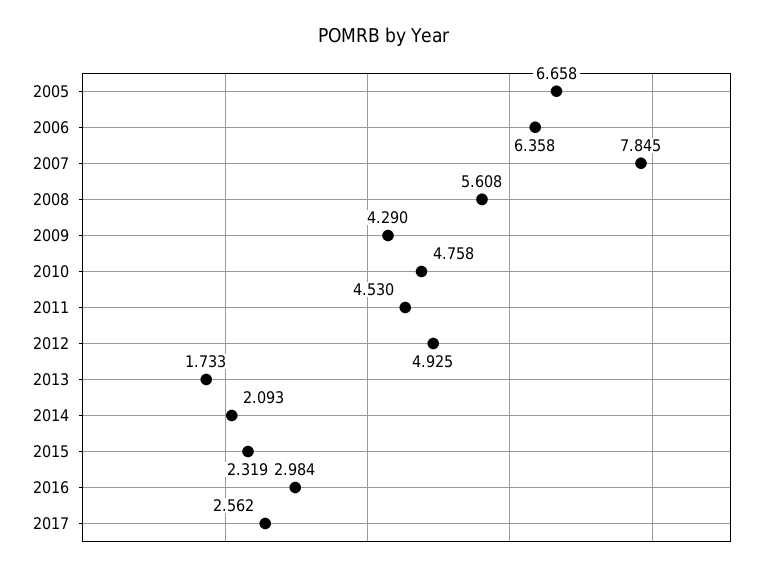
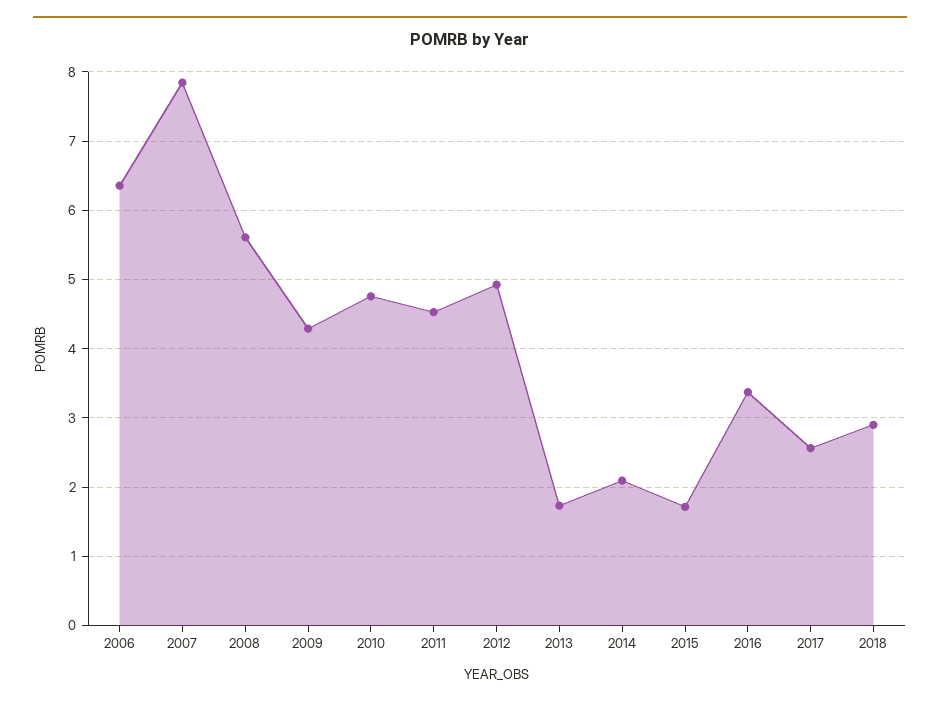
2005: 6.658 -> none
2015: 2.319 -> 1.7
2016: 2.984 -> 3.4
2018: none -> 2.9

